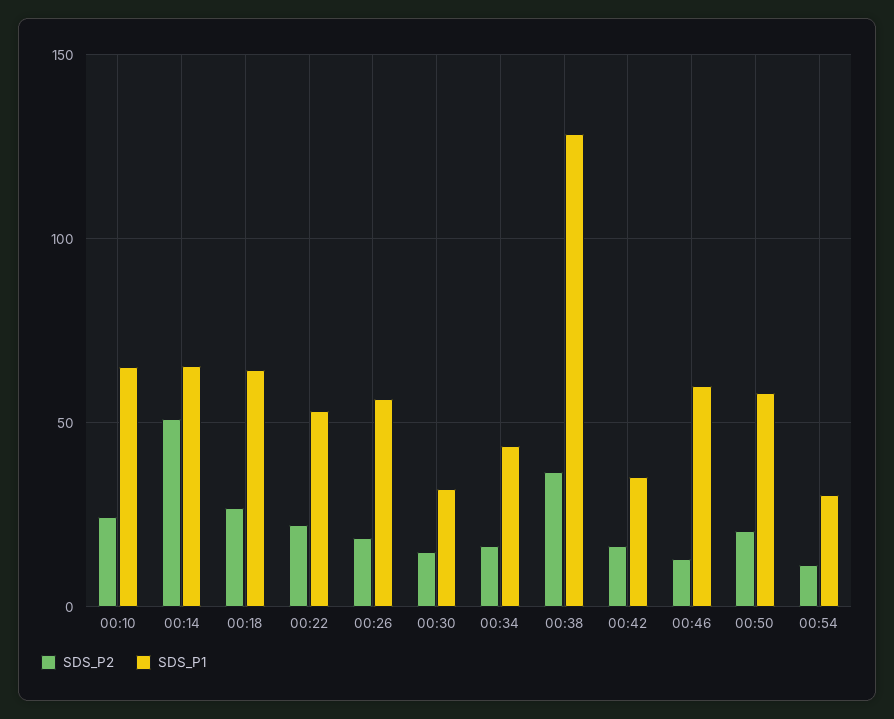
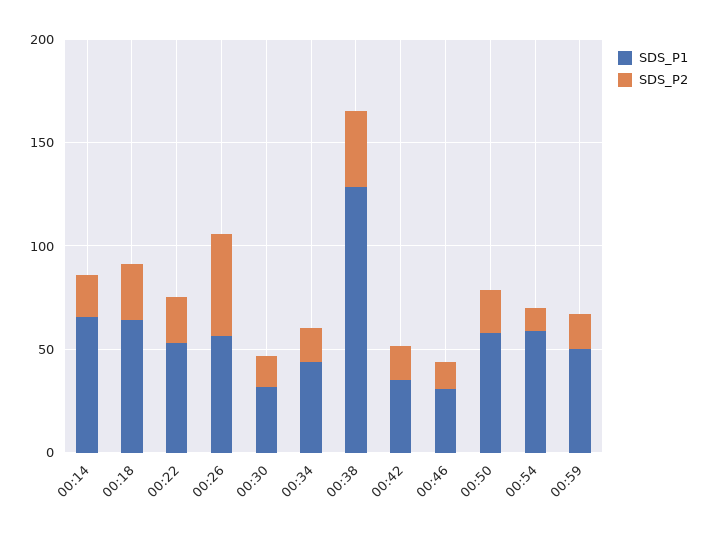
SDS_P2, 00:10: 25 -> none
SDS_P1, 00:10: 65 -> none
SDS_P2, 00:14: 50 -> 20
SDS_P2, 00:26: 20 -> 50
SDS_P1, 00:46: 60 -> 30
SDS_P1, 00:54: 30 -> 60
SDS_P1, 00:59: none -> 50
SDS_P2, 00:59: none -> 20

